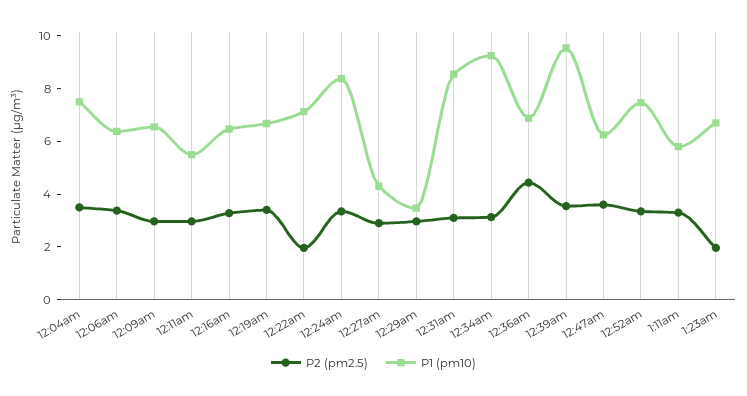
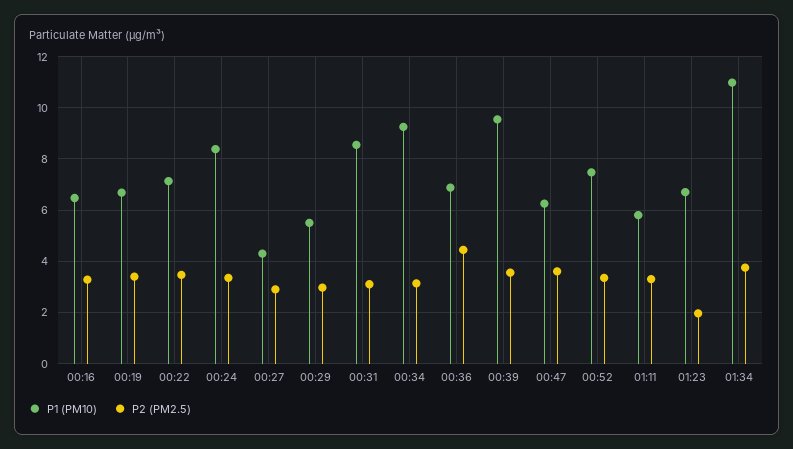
P2 (pm2.5), 12:04am: 3.5 -> none
P1 (pm10), 12:04am: 7.5 -> none
P2 (pm2.5), 12:06am: 3.5 -> none
P1 (pm10), 12:06am: 6.5 -> none
P2 (pm2.5), 12:09am: 3 -> none
P1 (pm10), 12:09am: 6.5 -> none
P2 (pm2.5), 12:11am: 3 -> none
P1 (pm10), 12:11am: 5.5 -> none
P2 (pm2.5), 12:22am: 2 -> 3.5
P1 (pm10), 12:29am: 3.5 -> 5.5
P1 (pm10), 01:34: none -> 11
P2 (pm2.5), 01:34: none -> 3.75

